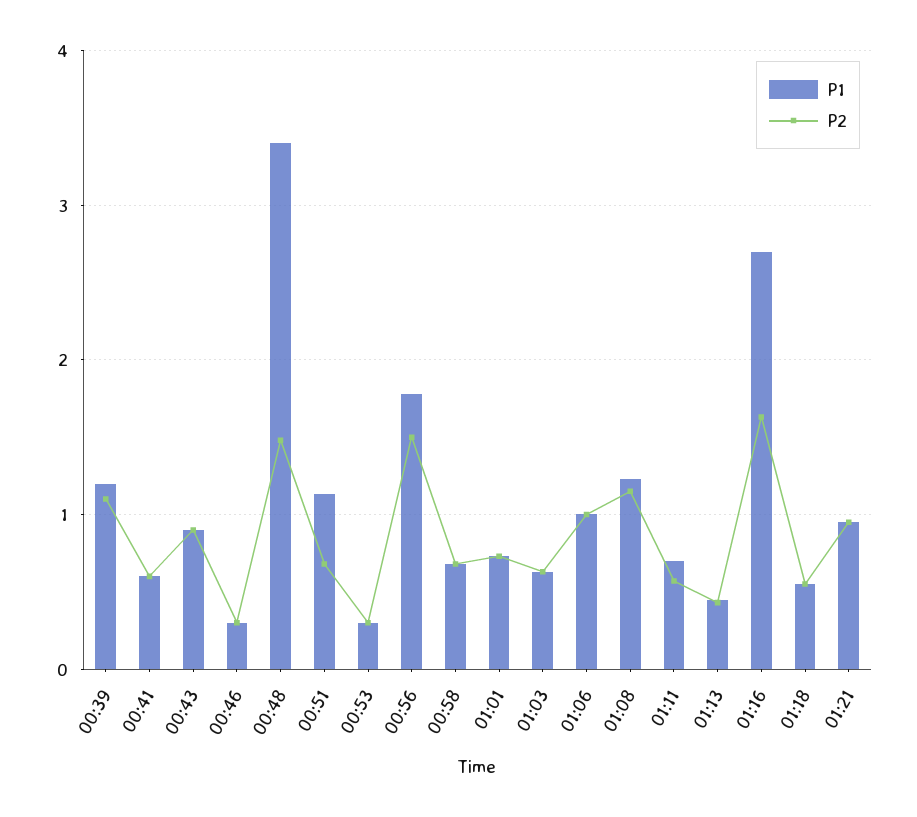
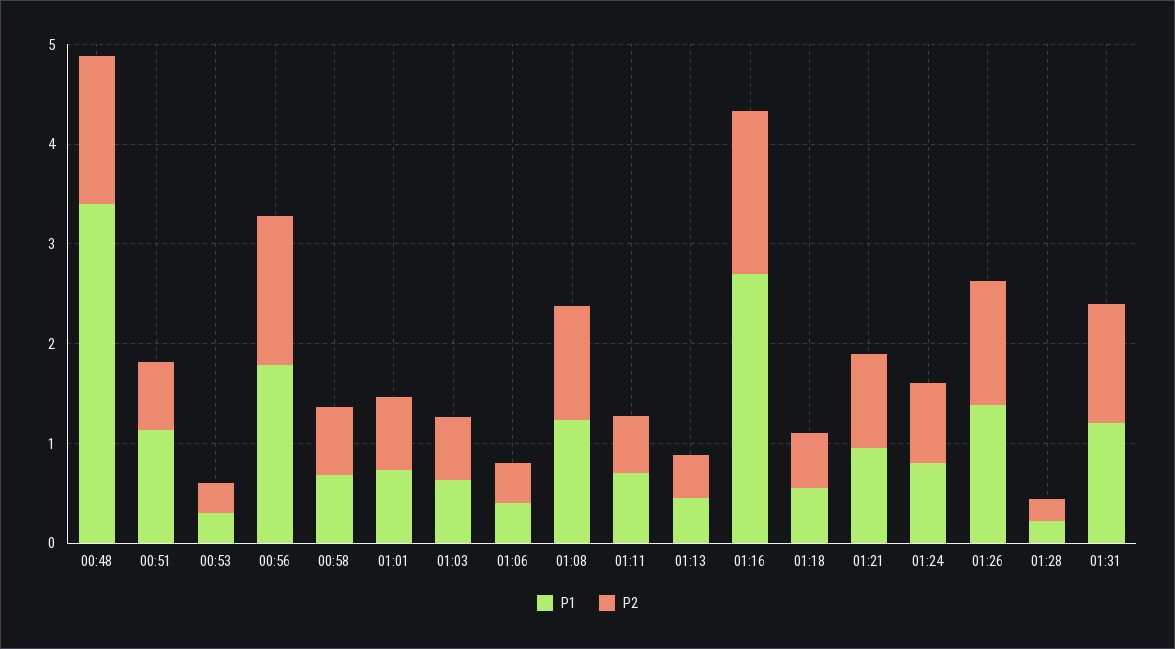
P1, 00:39: 1.2 -> none
P2, 00:39: 1.1 -> none
P1, 00:41: 0.6 -> none
P2, 00:41: 0.6 -> none
P1, 00:43: 0.9 -> none
P2, 00:43: 0.9 -> none
P1, 00:46: 0.3 -> none
P2, 00:46: 0.3 -> none
P1, 01:06: 1 -> 0.4
P2, 01:06: 1 -> 0.4
P1, 01:24: none -> 0.8
P2, 01:24: none -> 0.8
P1, 01:26: none -> 1.4
P2, 01:26: none -> 1.2
P1, 01:28: none -> 0.2
P2, 01:28: none -> 0.2
P1, 01:31: none -> 1.2
P2, 01:31: none -> 1.2

